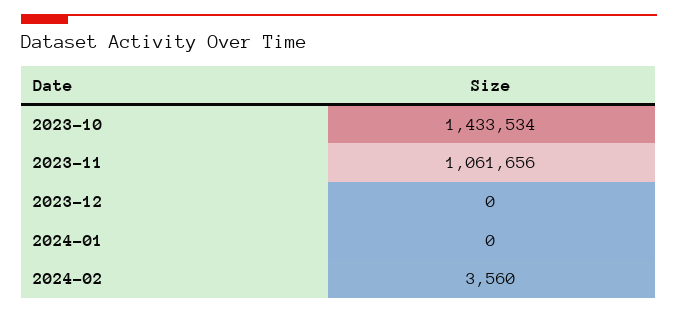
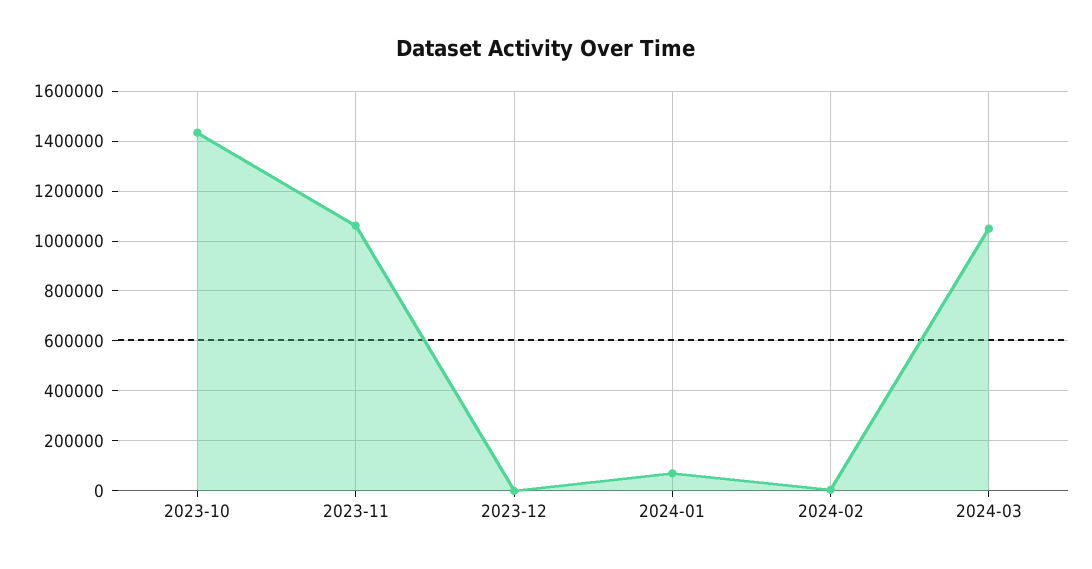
2024-01: 0 -> 75000
2024-03: none -> 1050000

